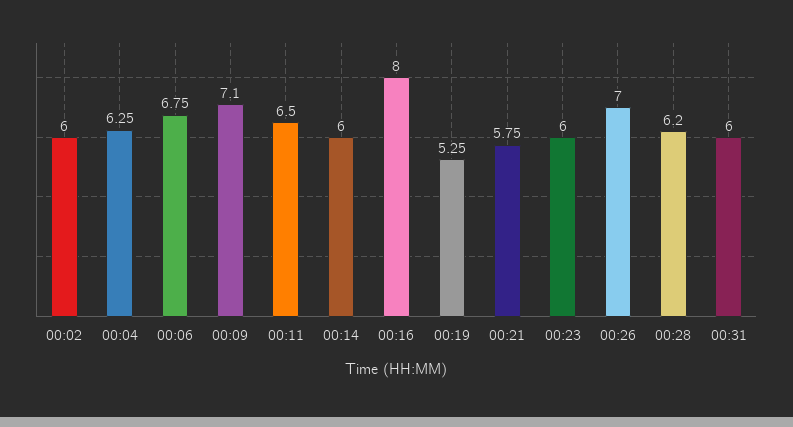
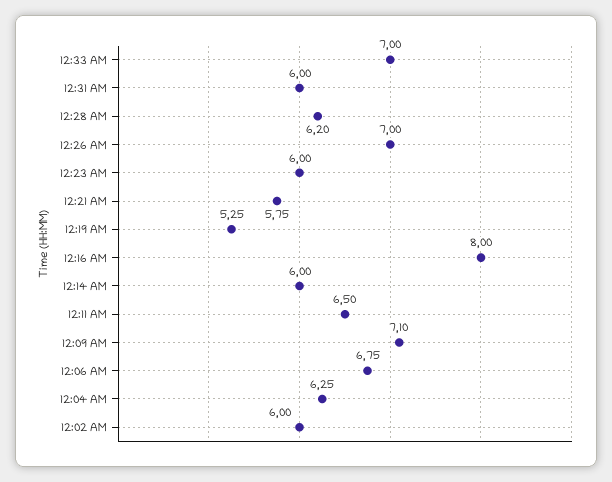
12:33 AM: none -> 7

